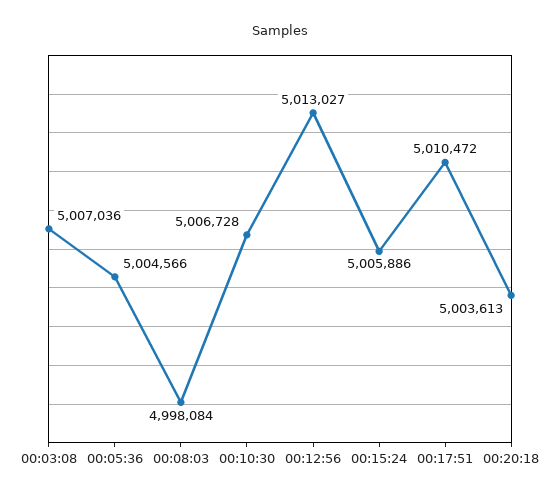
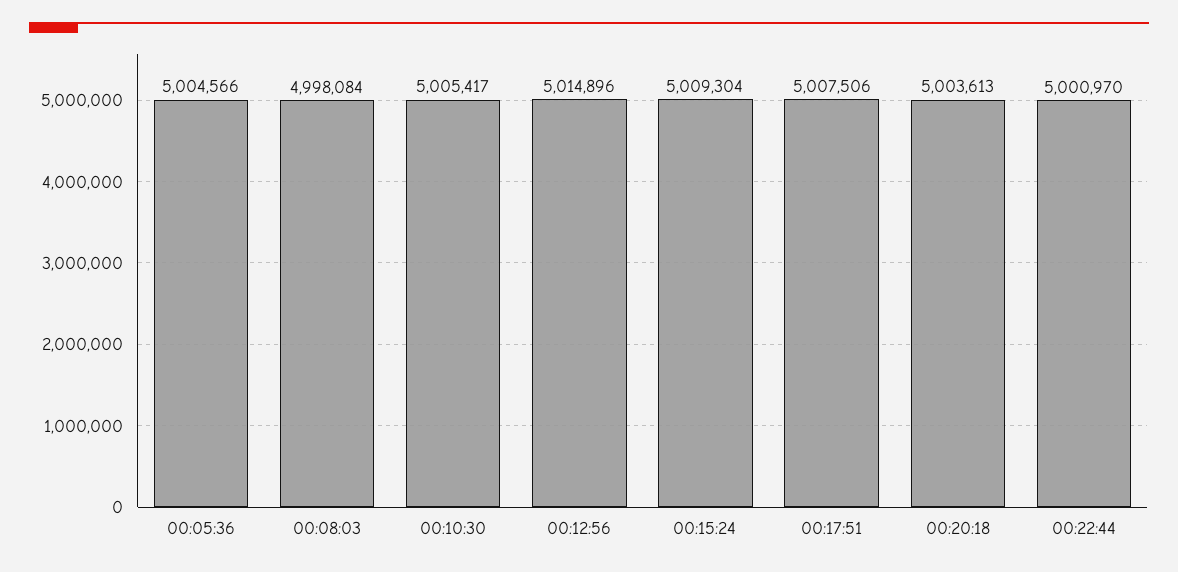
00:03:08: 5007036 -> none
00:10:30: 5006728 -> 5005417
00:12:56: 5013027 -> 5014896
00:15:24: 5005886 -> 5009304
00:17:51: 5010472 -> 5007506
00:22:44: none -> 5000970

